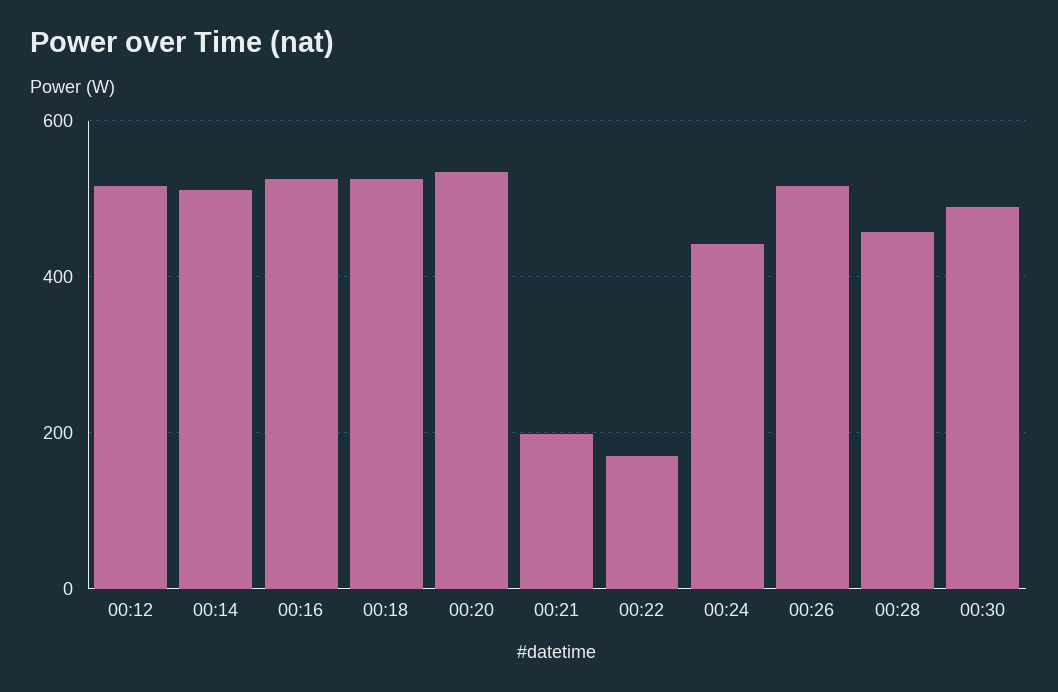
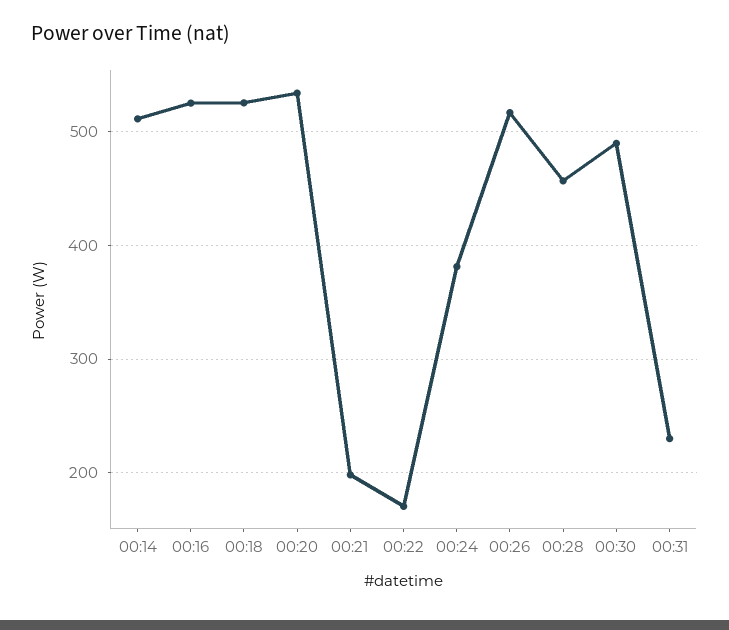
00:12: 520 -> none
00:24: 440 -> 380
00:31: none -> 230

